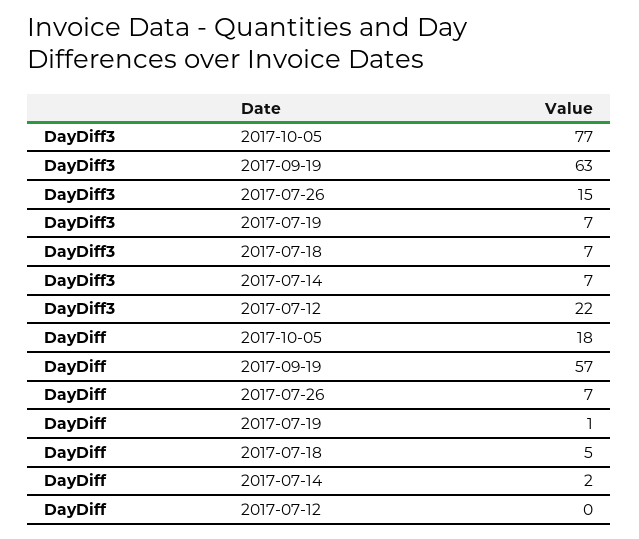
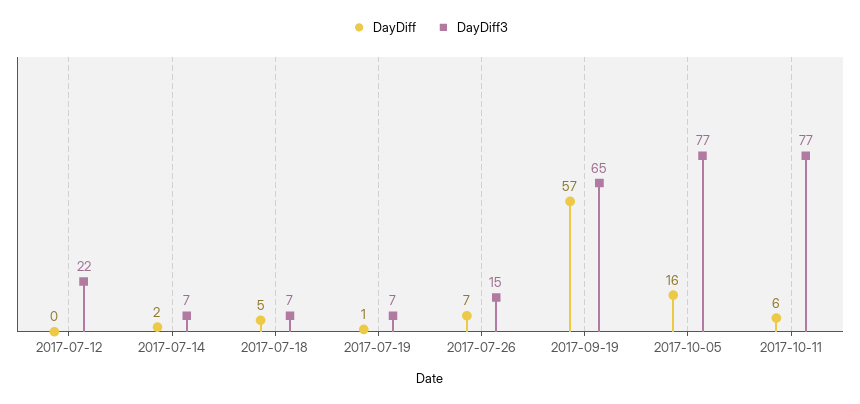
DayDiff3, 2017-09-19: 63 -> 65
DayDiff, 2017-10-05: 18 -> 16
DayDiff, 2017-10-11: none -> 6
DayDiff3, 2017-10-11: none -> 77

